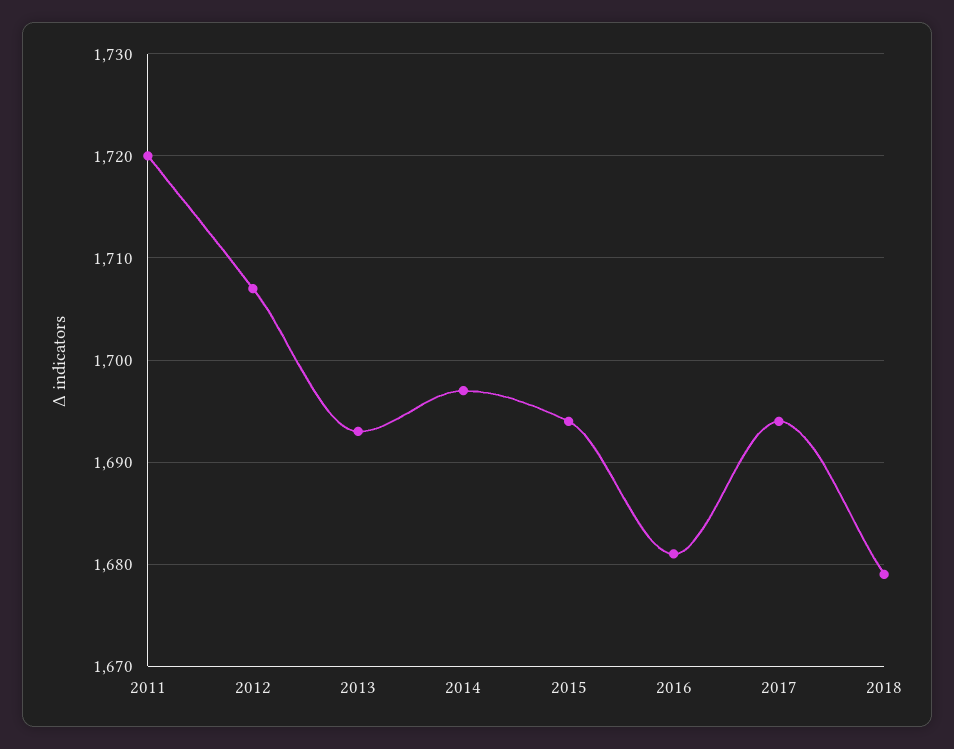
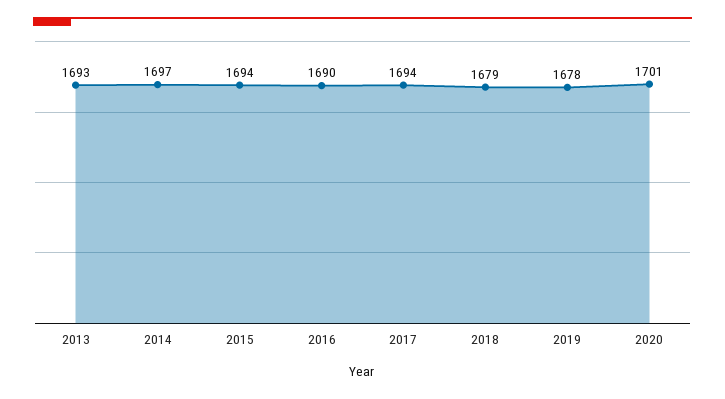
2011: 1720 -> none
2012: 1707 -> none
2016: 1681 -> 1690
2019: none -> 1678
2020: none -> 1701

